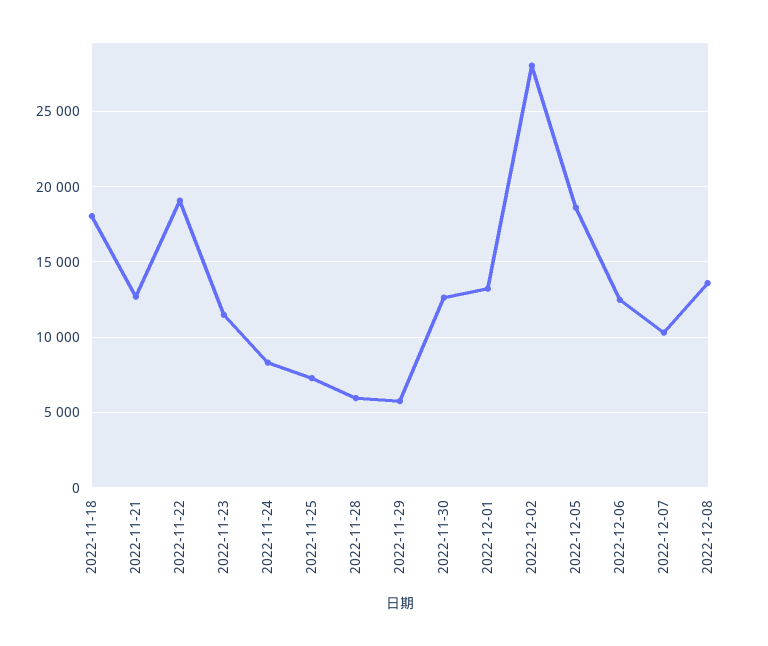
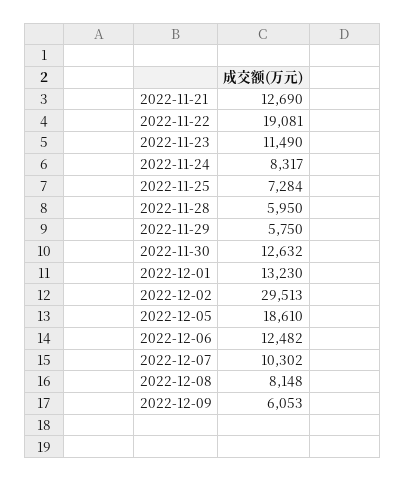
2022-11-18: 18000 -> none
2022-12-02: 28000 -> 29513
2022-12-08: 13500 -> 8148
2022-12-09: none -> 6053

